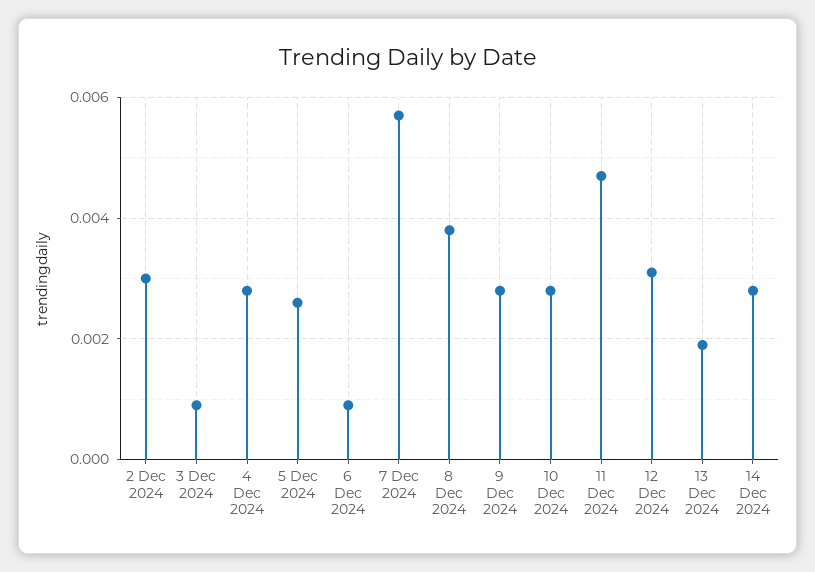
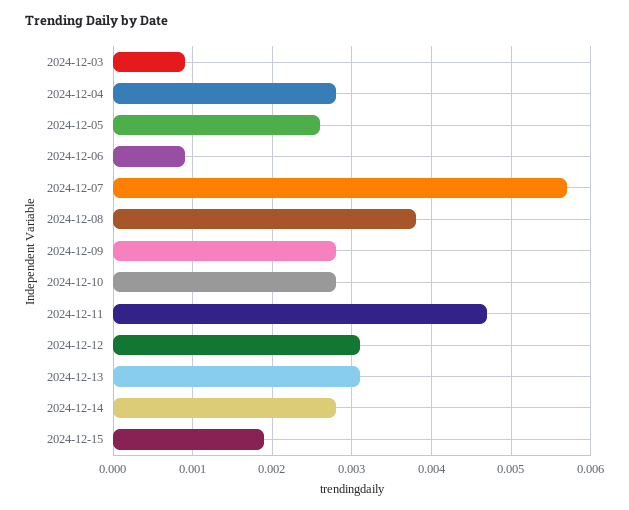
2 Dec 2024: 0.003 -> none
13 Dec 2024: 0.002 -> 0.0031
2024-12-15: none -> 0.0019

